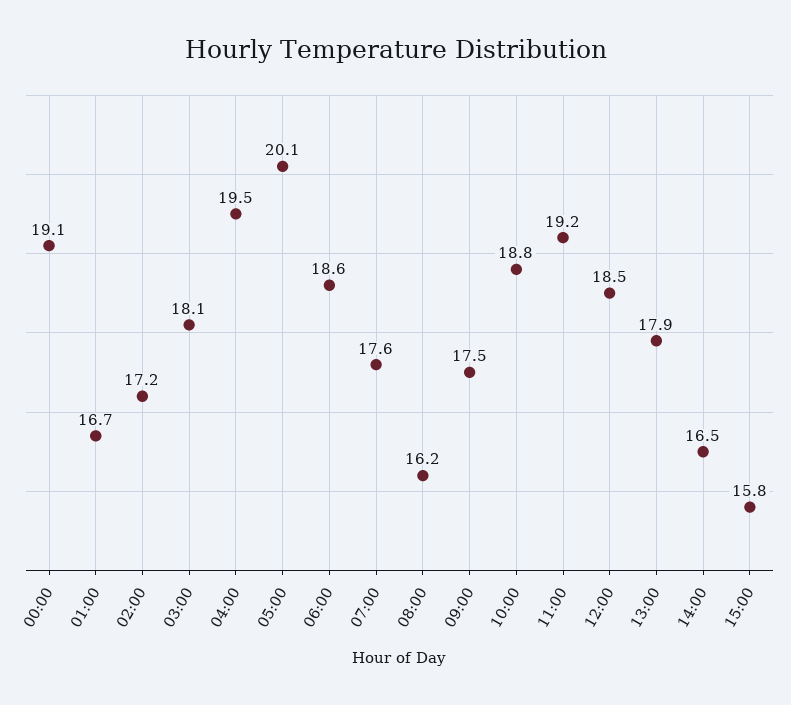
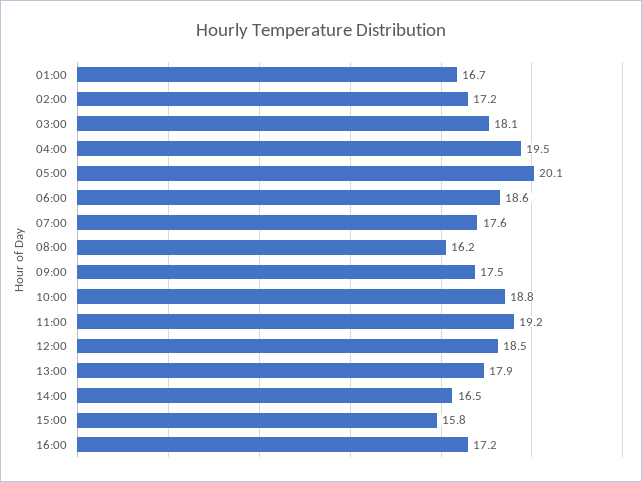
00:00: 19.1 -> none
16:00: none -> 17.2

